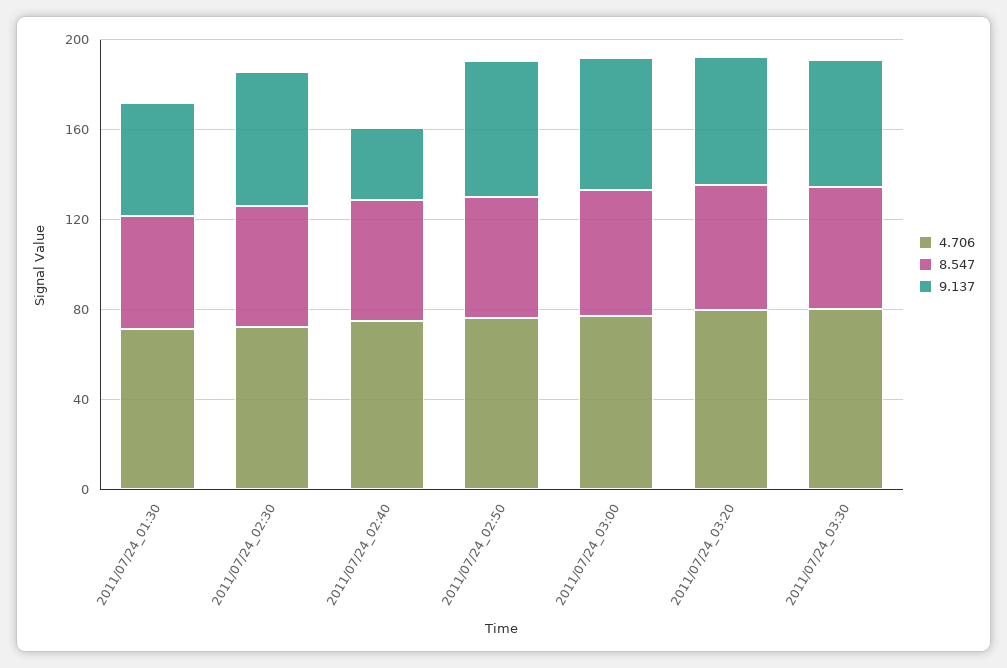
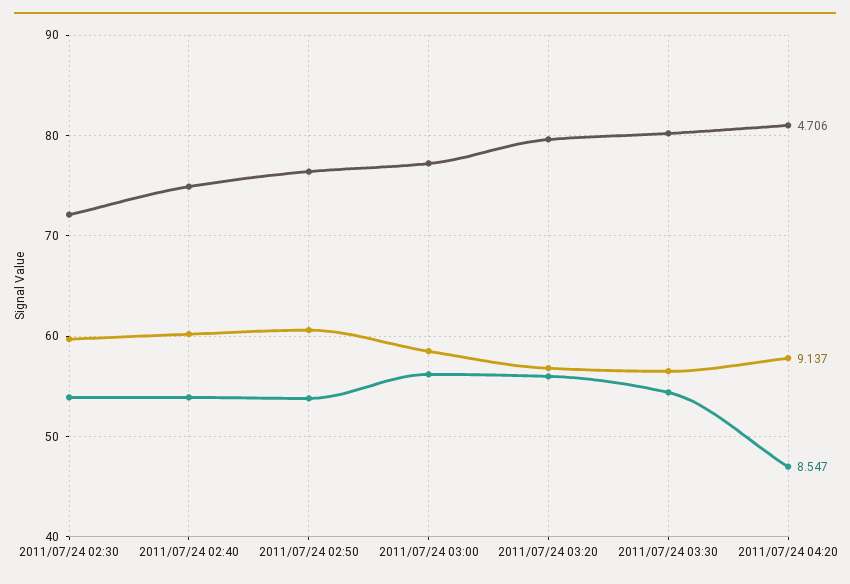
4.706, 2011/07/24_01:30: 70 -> none
8.547, 2011/07/24_01:30: 50 -> none
9.137, 2011/07/24_01:30: 50 -> none
9.137, 2011/07/24_02:40: 30 -> 60
4.706, 2011/07/24 04:20: none -> 81
9.137, 2011/07/24 04:20: none -> 58
8.547, 2011/07/24 04:20: none -> 47

